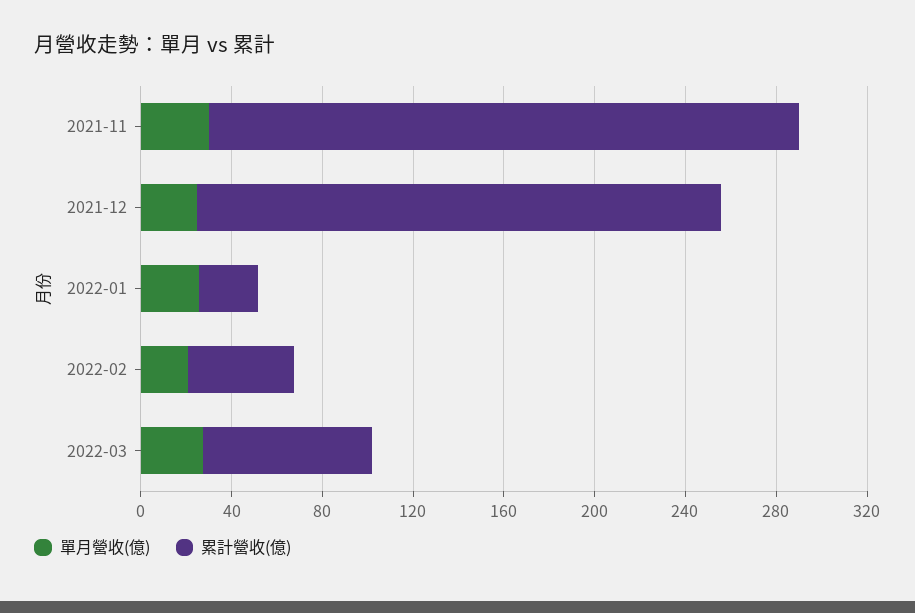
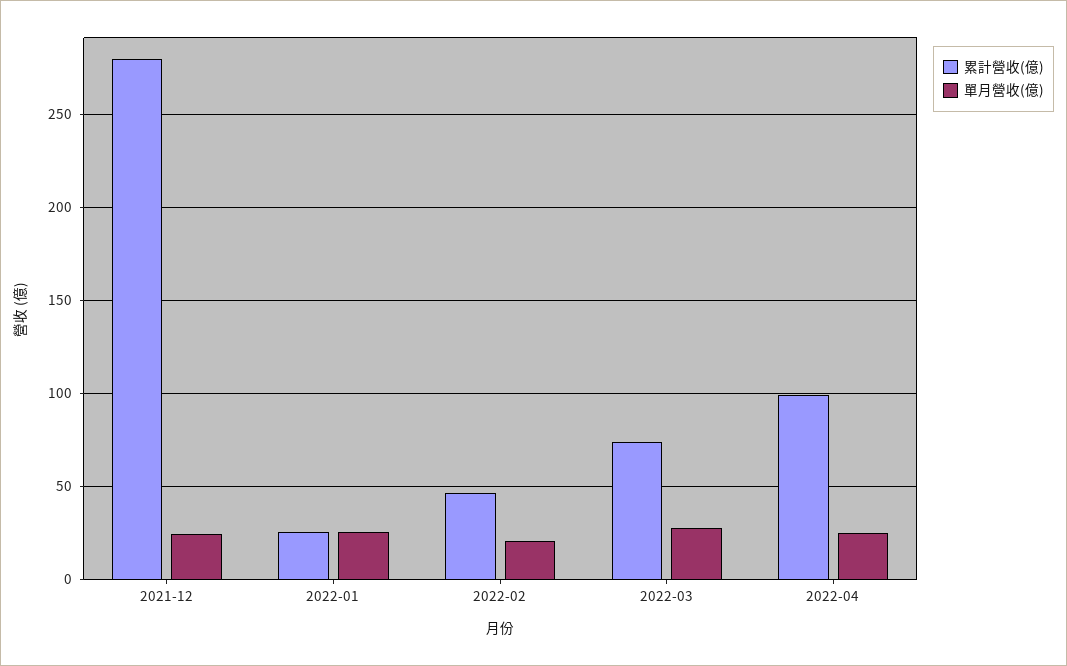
單月營收(億), 2021-11: 30 -> none
累計營收(億), 2021-11: 260 -> none
累計營收(億), 2021-12: 230 -> 280
累計營收(億), 2022-04: none -> 100
單月營收(億), 2022-04: none -> 25

